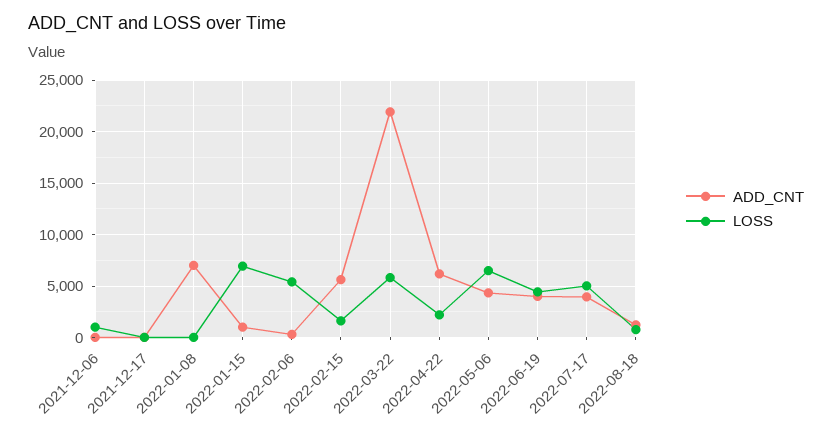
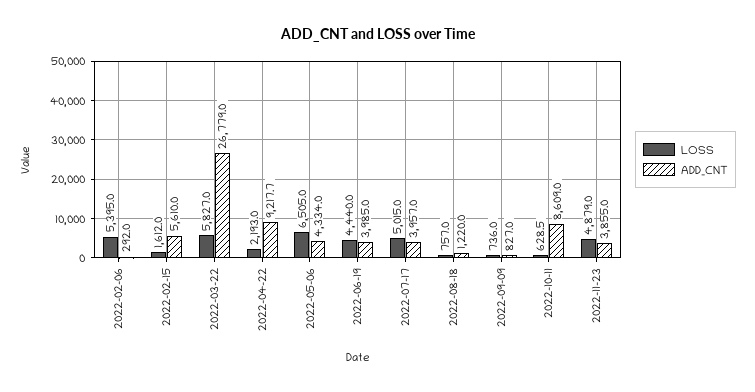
ADD_CNT, 2021-12-06: 0 -> none
LOSS, 2021-12-06: 1000 -> none
ADD_CNT, 2021-12-17: 0 -> none
LOSS, 2021-12-17: 0 -> none
ADD_CNT, 2022-01-08: 7000 -> none
LOSS, 2022-01-08: 0 -> none
ADD_CNT, 2022-01-15: 1000 -> none
LOSS, 2022-01-15: 7000 -> none
ADD_CNT, 2022-03-22: 22000 -> 26779
ADD_CNT, 2022-04-22: 6000 -> 9217.7
LOSS, 2022-09-09: none -> 736
ADD_CNT, 2022-09-09: none -> 827
LOSS, 2022-10-11: none -> 628.5
ADD_CNT, 2022-10-11: none -> 8609
LOSS, 2022-11-23: none -> 4879
ADD_CNT, 2022-11-23: none -> 3855

